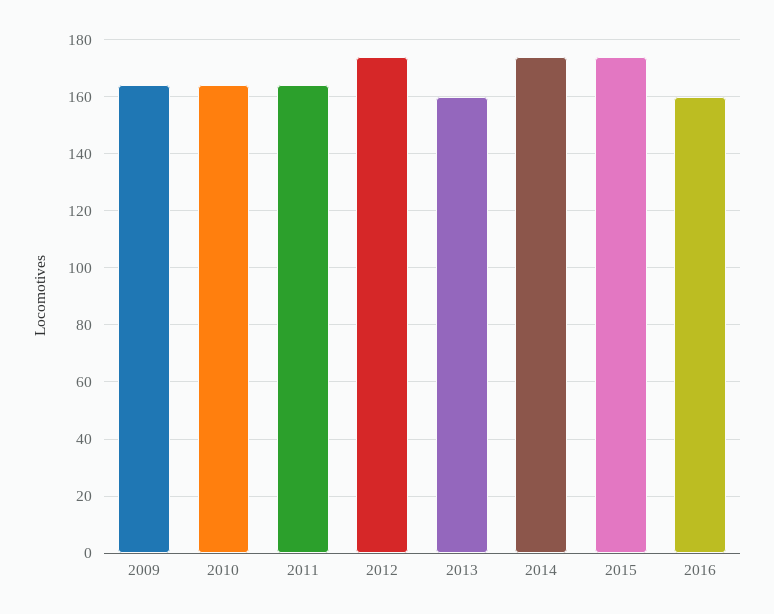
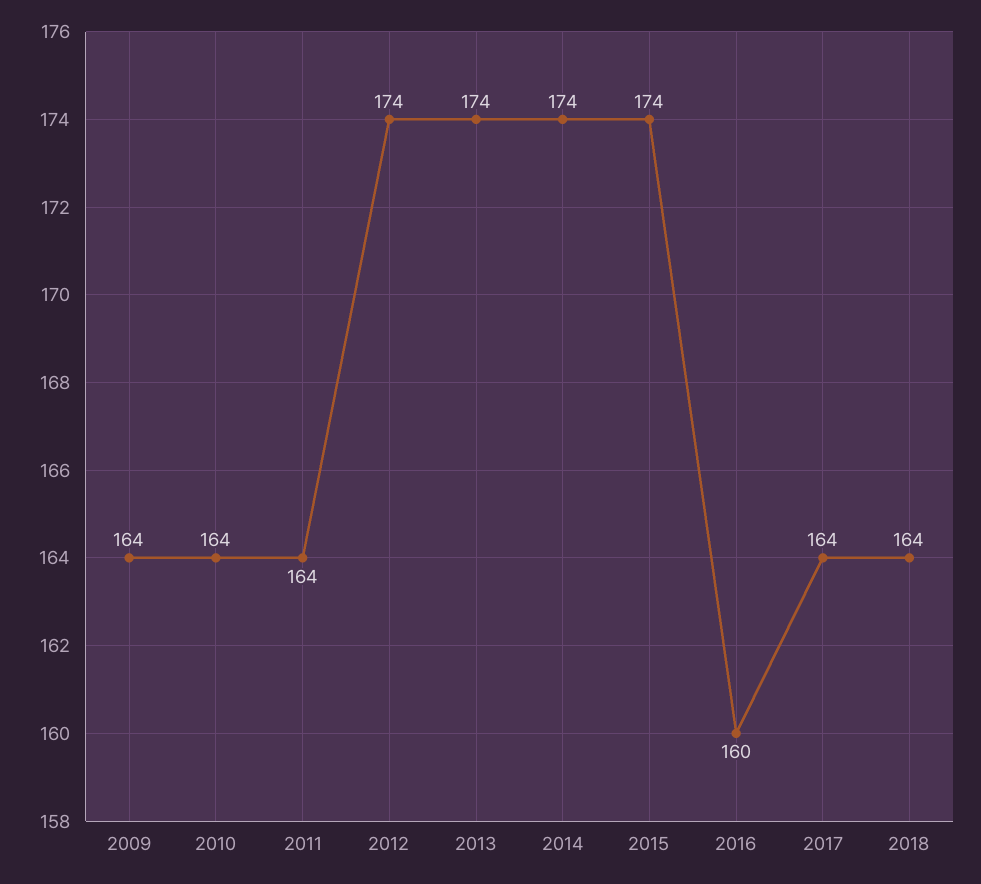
2013: 160 -> 174
2017: none -> 164
2018: none -> 164

